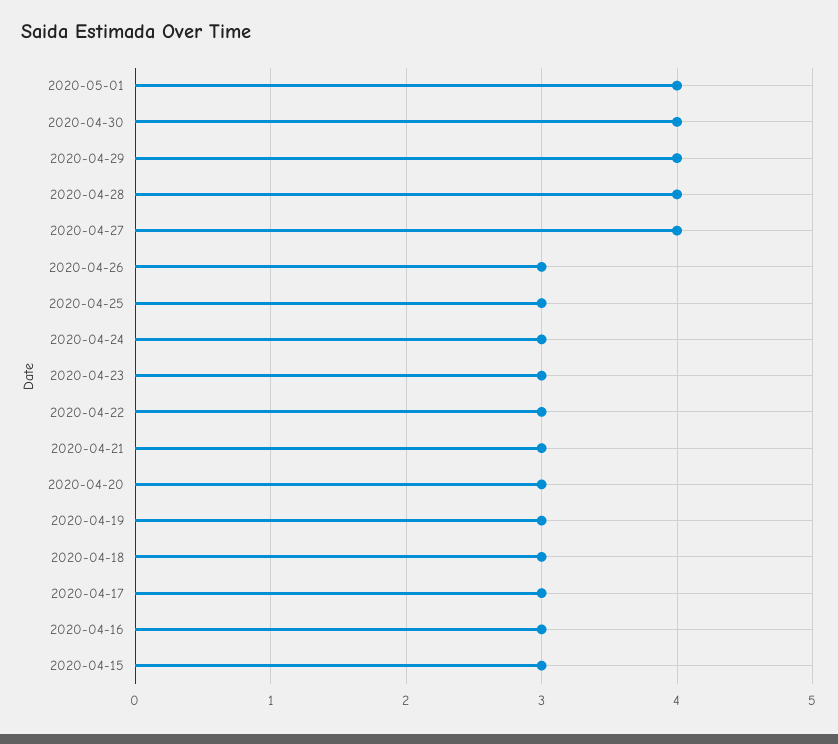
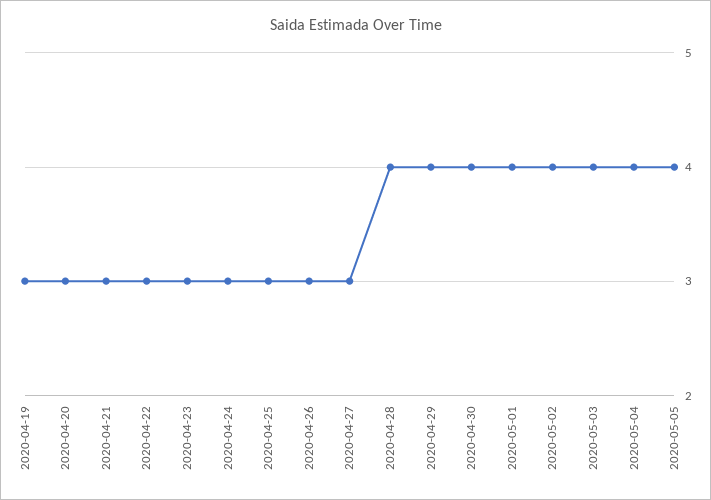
2020-04-27: 4 -> 3
2020-04-18: 3 -> none
2020-04-17: 3 -> none
2020-04-16: 3 -> none
2020-04-15: 3 -> none
2020-05-02: none -> 4
2020-05-03: none -> 4
2020-05-04: none -> 4
2020-05-05: none -> 4

